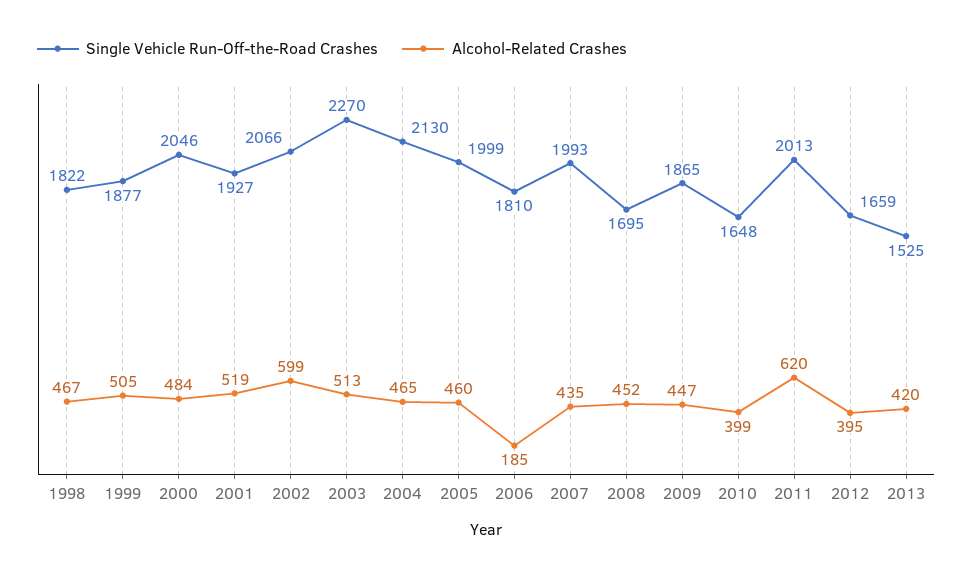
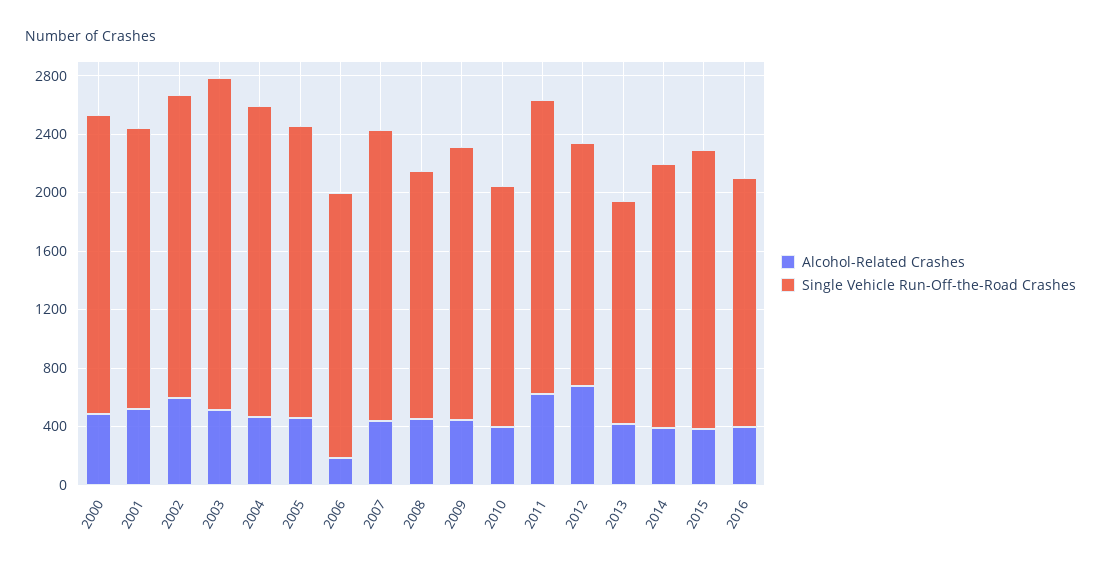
Single Vehicle Run-Off-the-Road Crashes, 1998: 1822 -> none
Alcohol-Related Crashes, 1998: 467 -> none
Single Vehicle Run-Off-the-Road Crashes, 1999: 1877 -> none
Alcohol-Related Crashes, 1999: 505 -> none
Alcohol-Related Crashes, 2012: 395 -> 700
Alcohol-Related Crashes, 2014: none -> 400
Single Vehicle Run-Off-the-Road Crashes, 2014: none -> 1800
Alcohol-Related Crashes, 2015: none -> 400
Single Vehicle Run-Off-the-Road Crashes, 2015: none -> 1900
Alcohol-Related Crashes, 2016: none -> 400
Single Vehicle Run-Off-the-Road Crashes, 2016: none -> 1700

